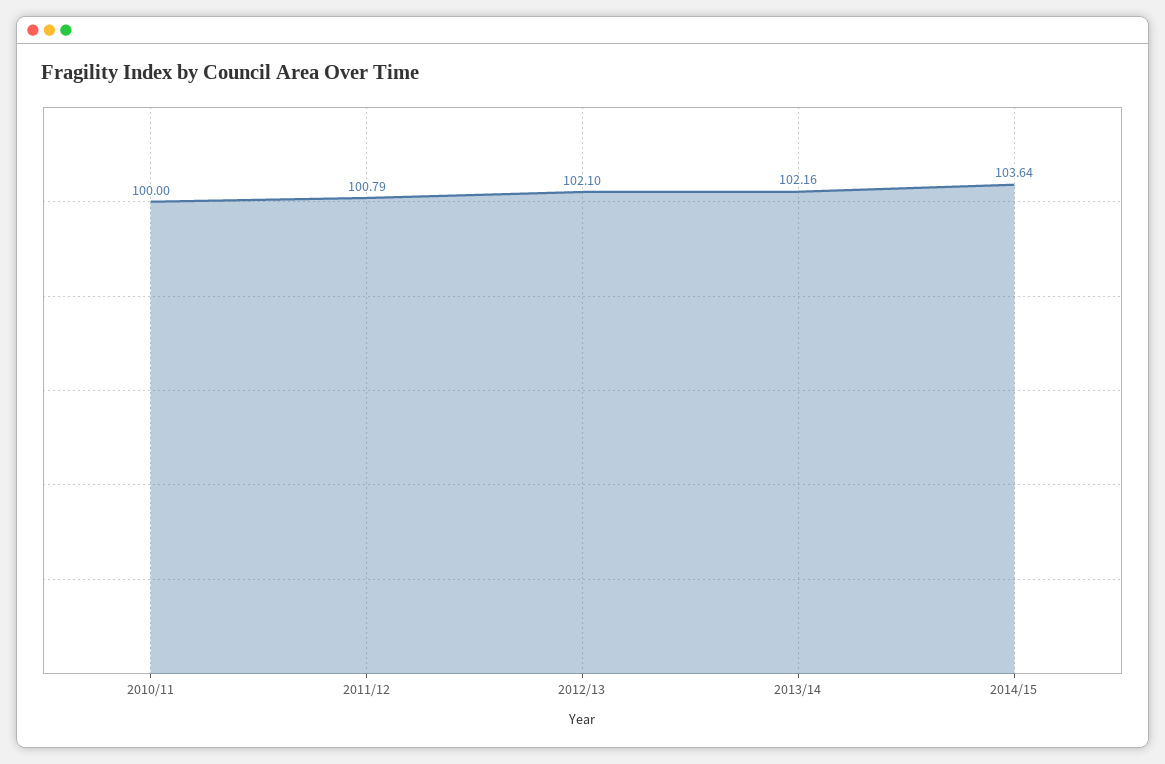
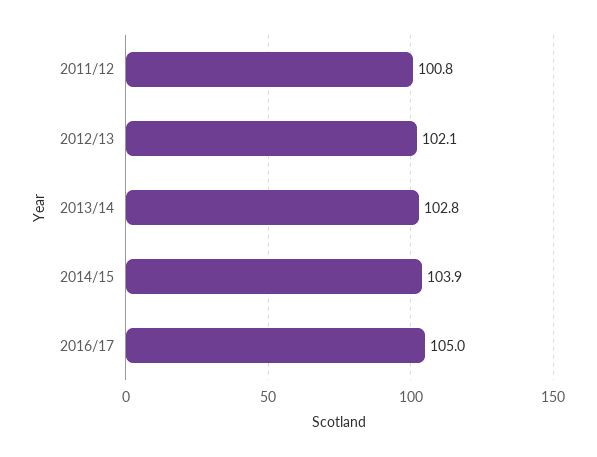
2010/11: 100 -> none
2013/14: 102.16 -> 102.8
2014/15: 103.64 -> 103.9
2016/17: none -> 105

